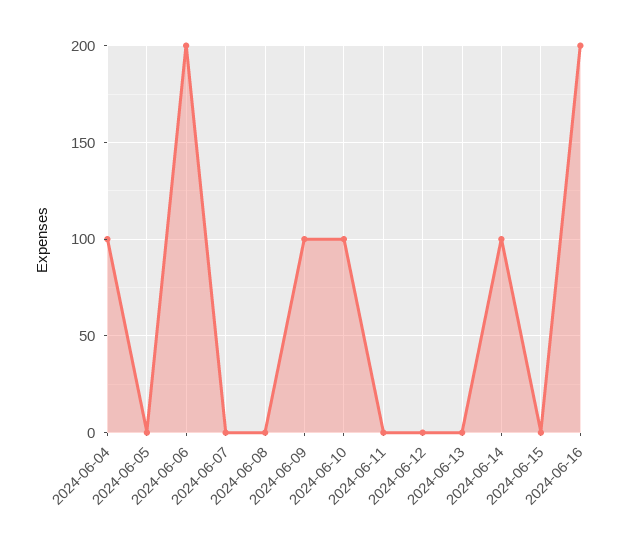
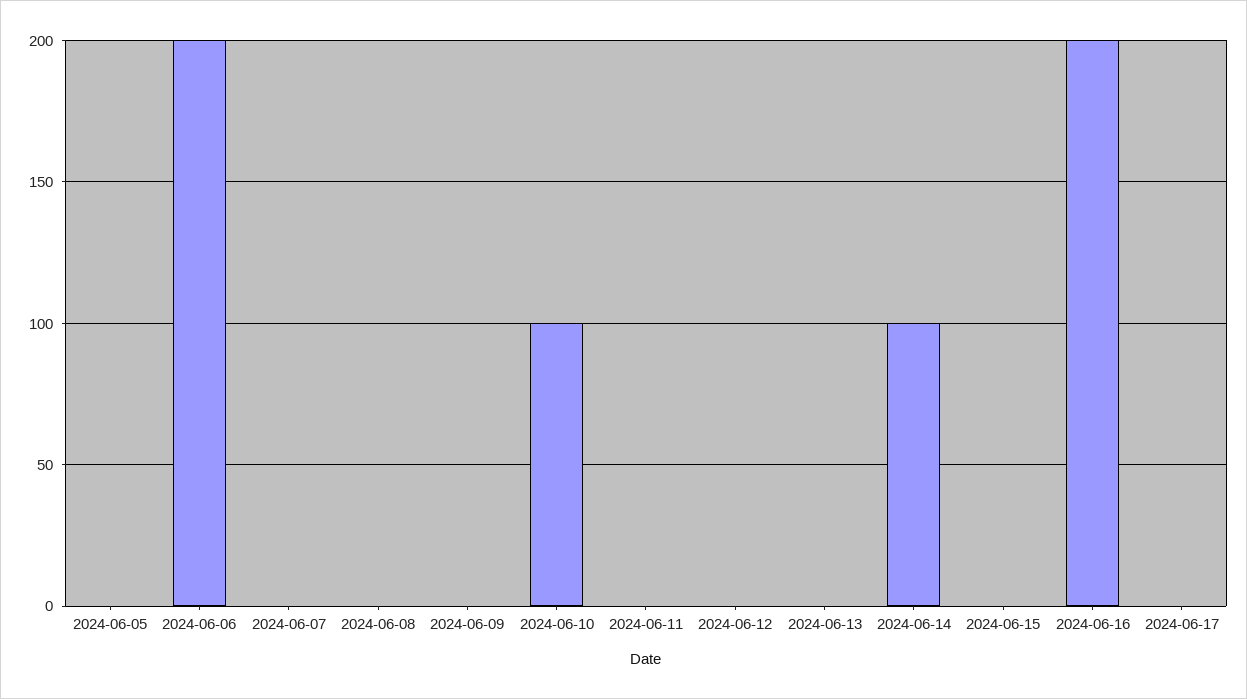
2024-06-04: 100 -> none
2024-06-09: 100 -> 0
2024-06-17: none -> 0

